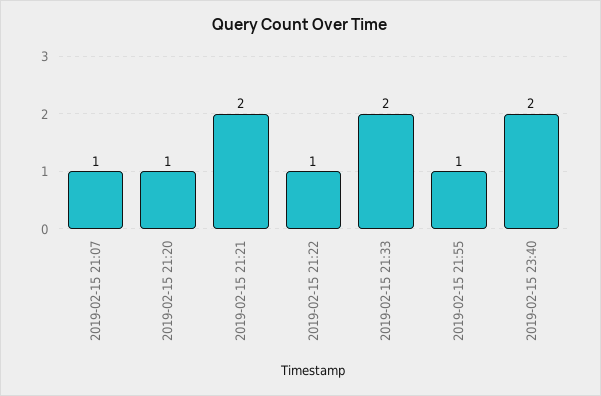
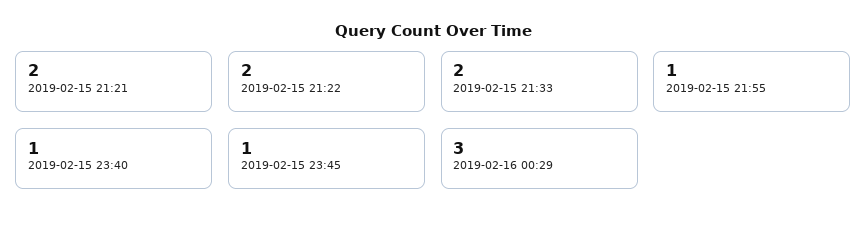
2019-02-15 21:07: 1 -> none
2019-02-15 21:20: 1 -> none
2019-02-15 21:22: 1 -> 2
2019-02-15 23:40: 2 -> 1
2019-02-15 23:45: none -> 1
2019-02-16 00:29: none -> 3

